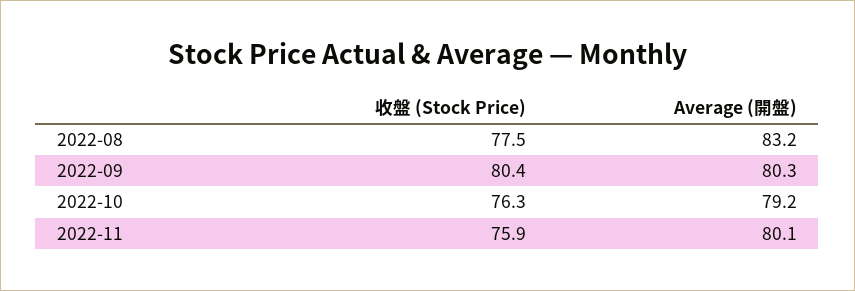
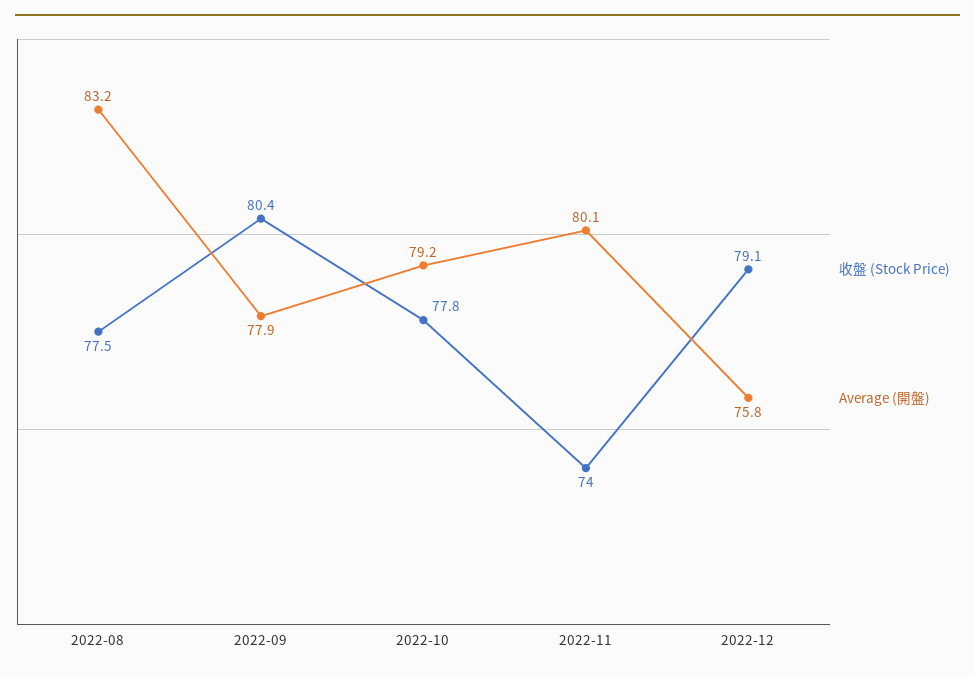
Average (開盤), 2022-09: 80.3 -> 77.9
收盤 (Stock Price), 2022-10: 76.3 -> 77.8
收盤 (Stock Price), 2022-11: 75.9 -> 74
收盤 (Stock Price), 2022-12: none -> 79.1
Average (開盤), 2022-12: none -> 75.8

